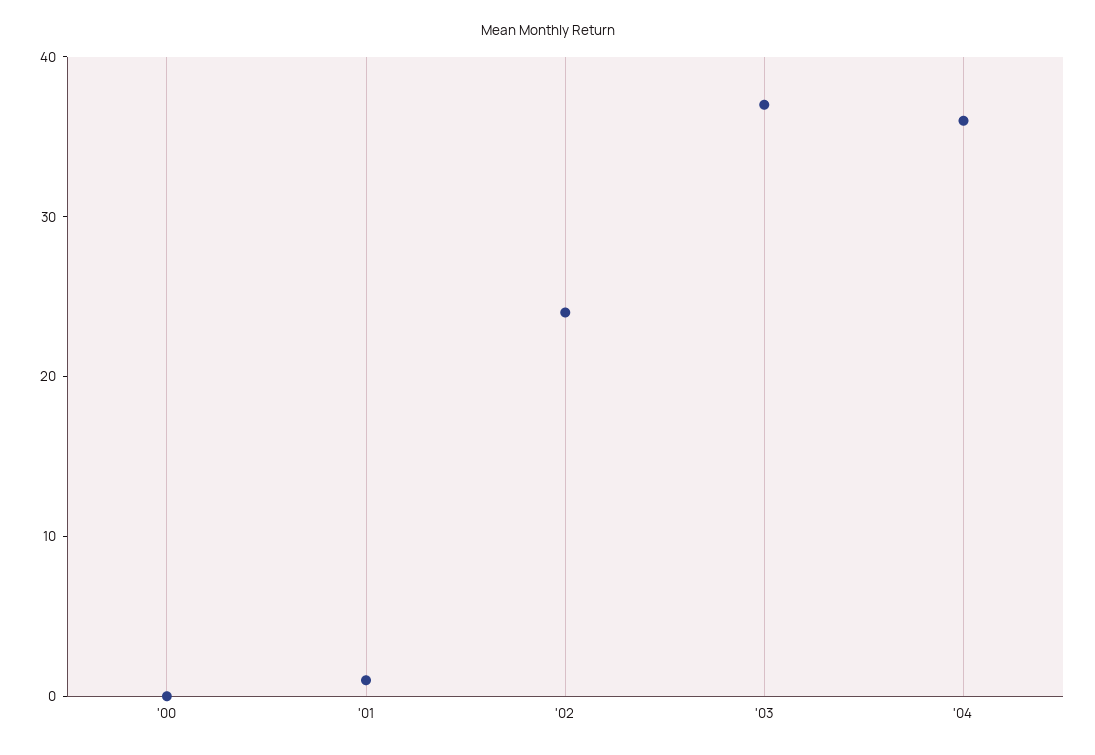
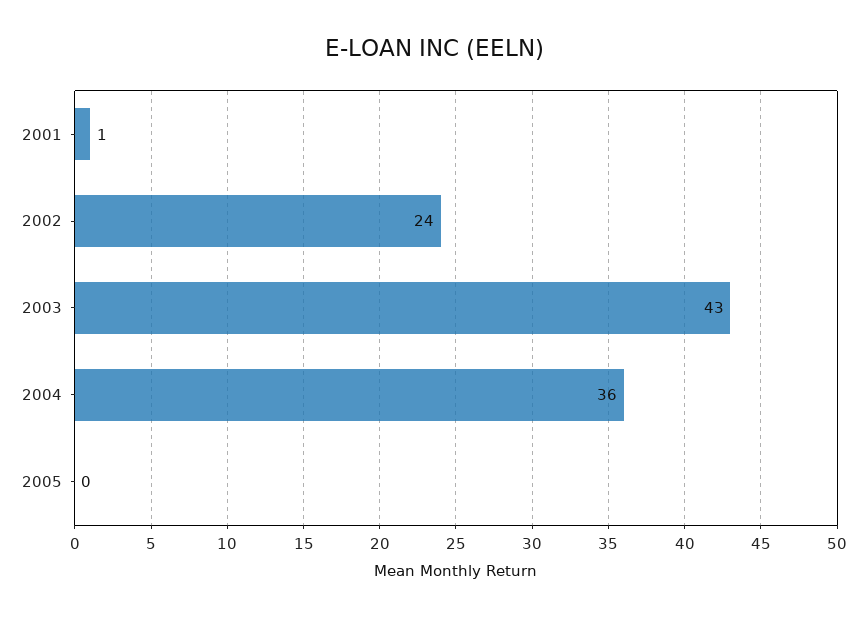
'00: 0 -> none
'03: 37 -> 43
2005: none -> 0

